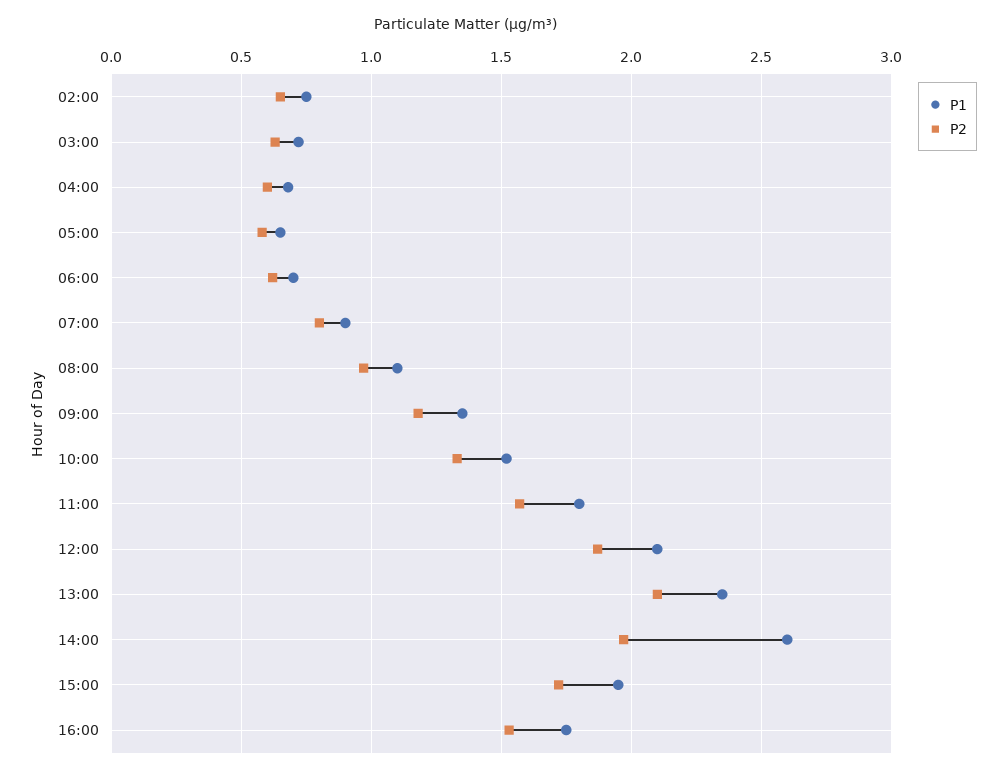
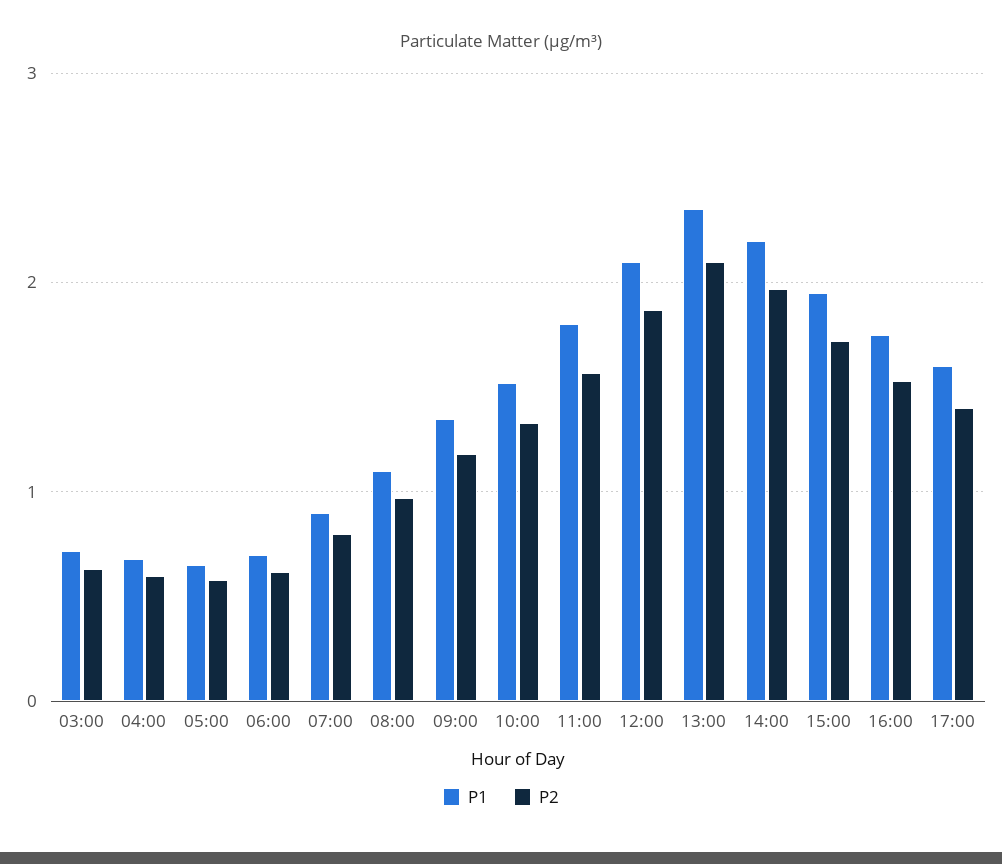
P1, 02:00: 0.75 -> none
P2, 02:00: 0.65 -> none
P1, 14:00: 2.6 -> 2.2
P1, 17:00: none -> 1.6
P2, 17:00: none -> 1.4

